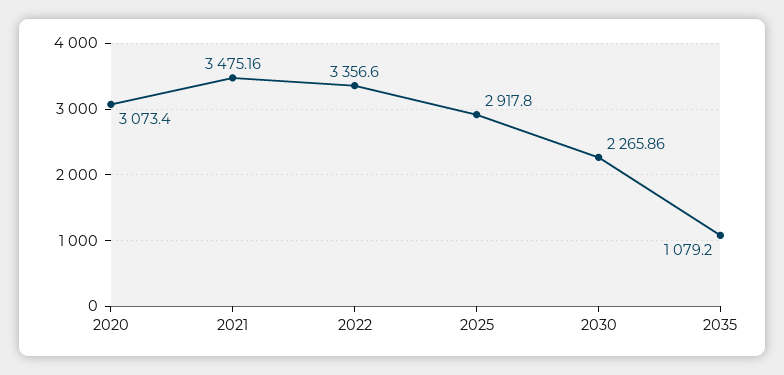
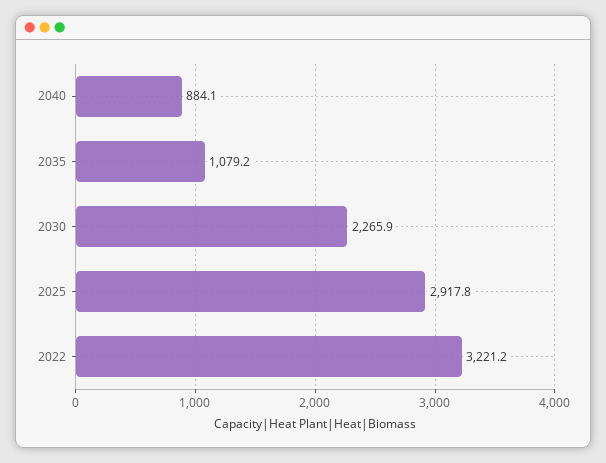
2020: 3073.4 -> none
2021: 3475.16 -> none
2022: 3356.6 -> 3221.2
2040: none -> 884.1

